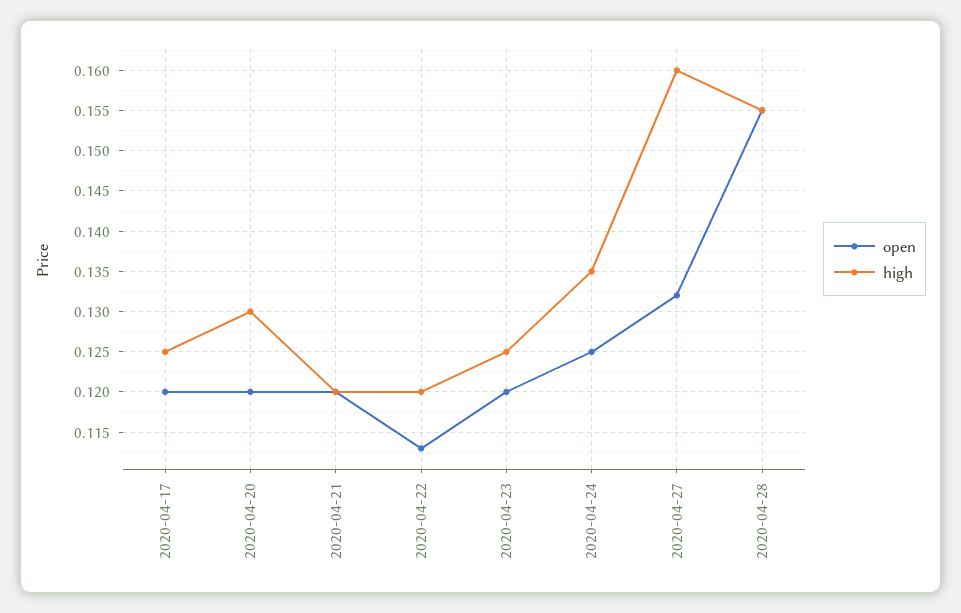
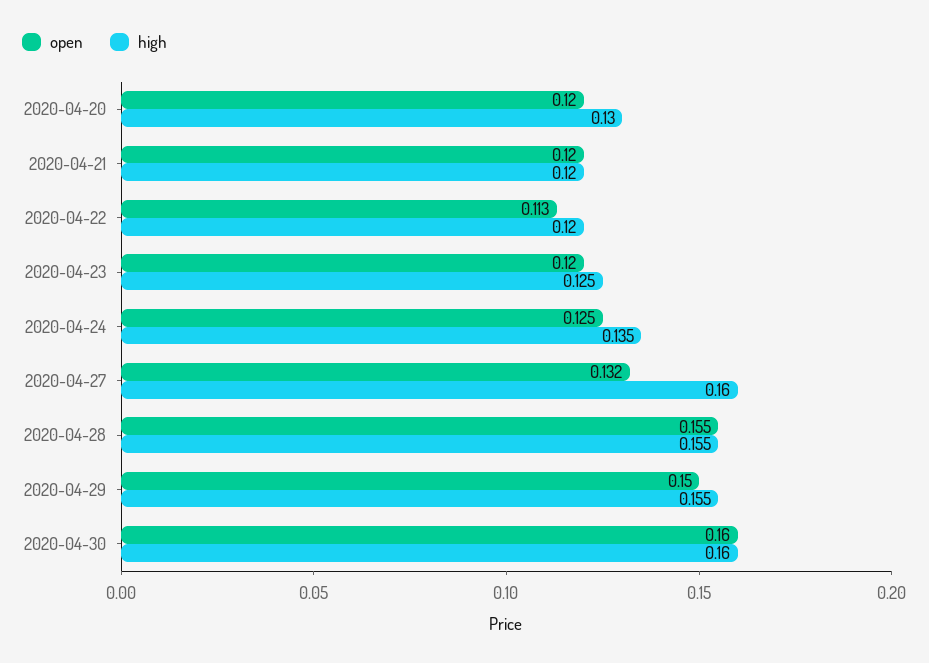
open, 2020-04-17: 0.12 -> none
high, 2020-04-17: 0.125 -> none
open, 2020-04-29: none -> 0.15
high, 2020-04-29: none -> 0.155
open, 2020-04-30: none -> 0.16
high, 2020-04-30: none -> 0.16

